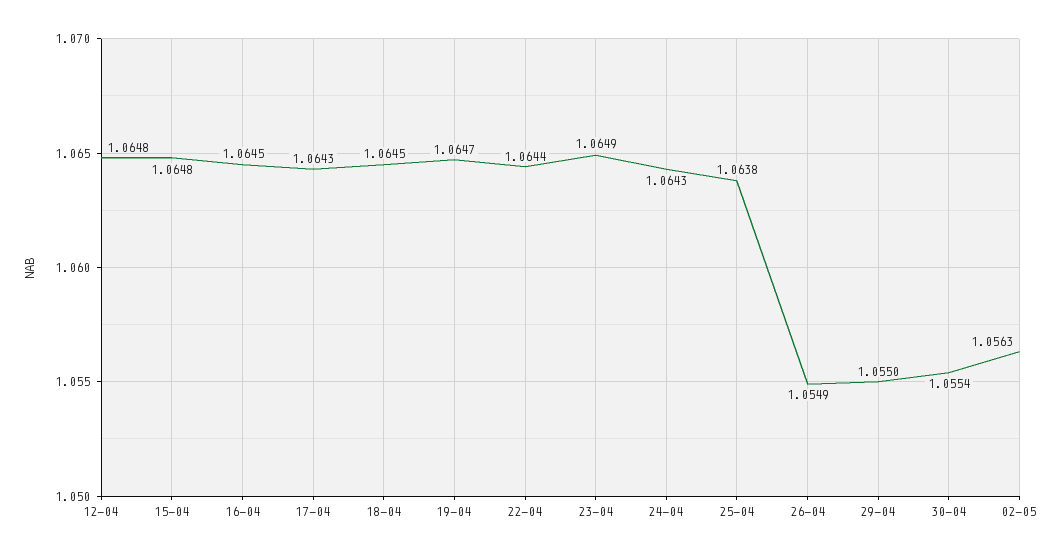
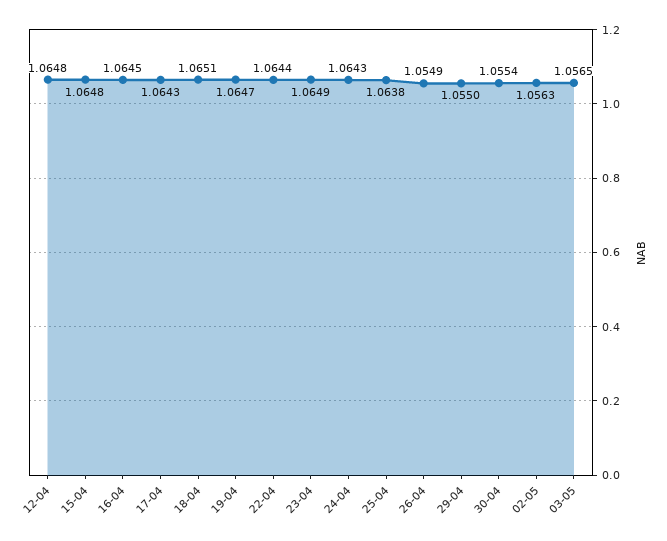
18-04: 1.0645 -> 1.0651
03-05: none -> 1.0565

